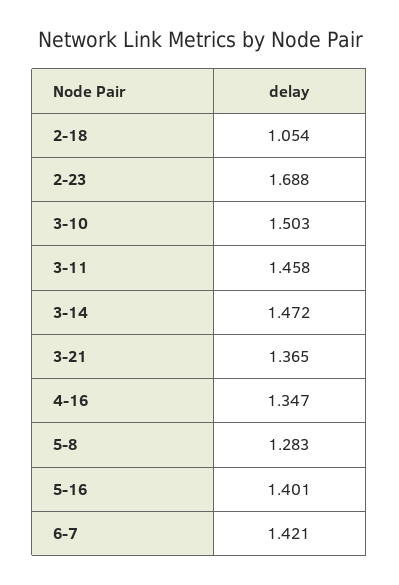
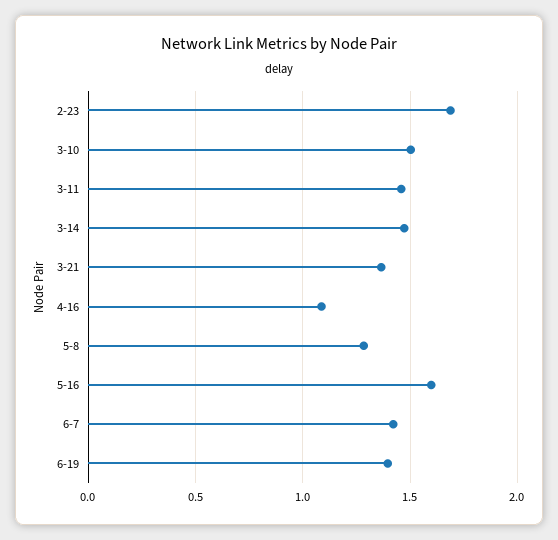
2-18: 1.054 -> none
4-16: 1.347 -> 1.1
5-16: 1.401 -> 1.6
6-19: none -> 1.4

